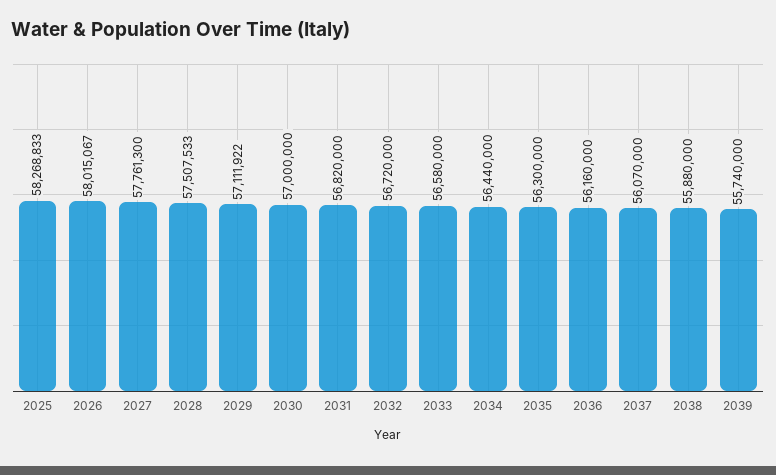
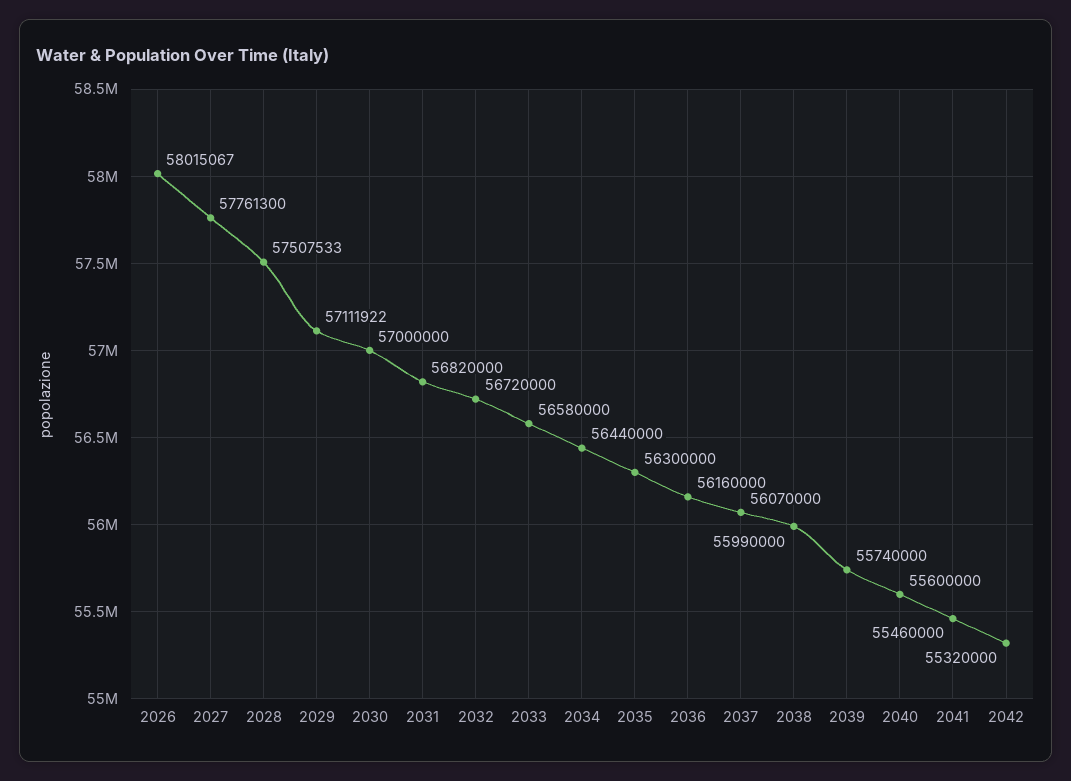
2025: 58268833 -> none
2038: 55880000 -> 55990000
2040: none -> 55600000
2041: none -> 55460000
2042: none -> 55320000

